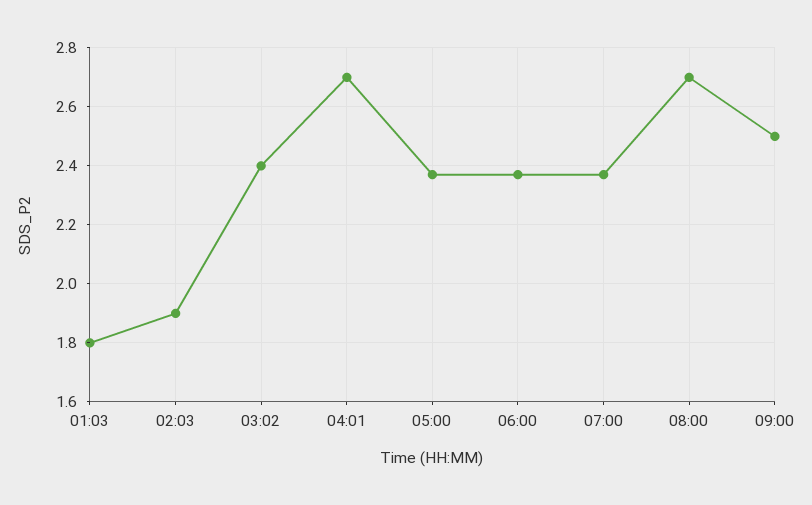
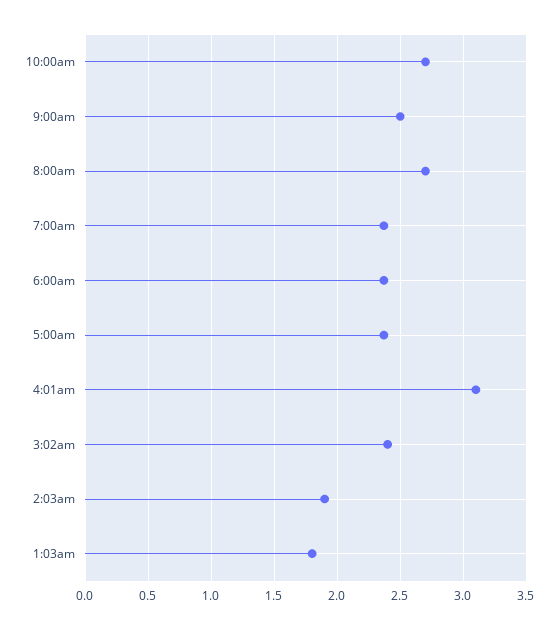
04:01: 2.7 -> 3.1
10:00am: none -> 2.7

